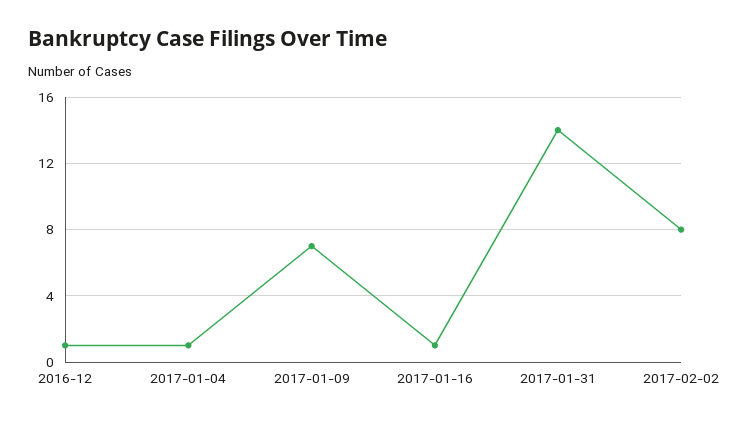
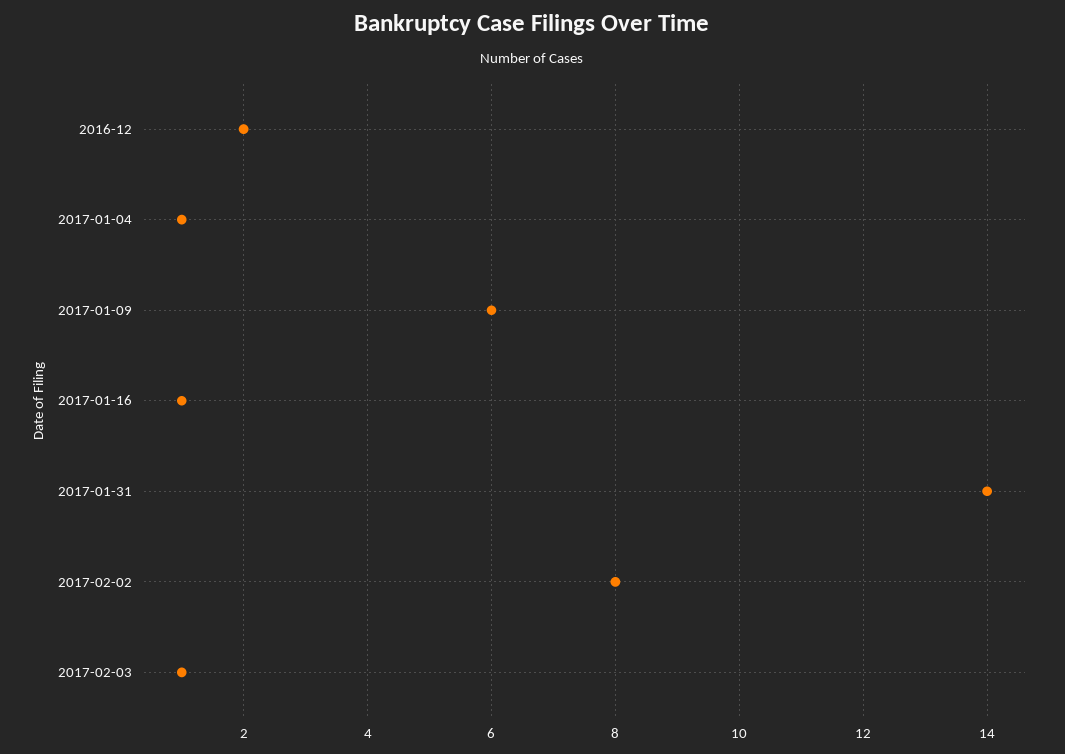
2016-12: 1 -> 2
2017-01-09: 7 -> 6
2017-02-03: none -> 1

